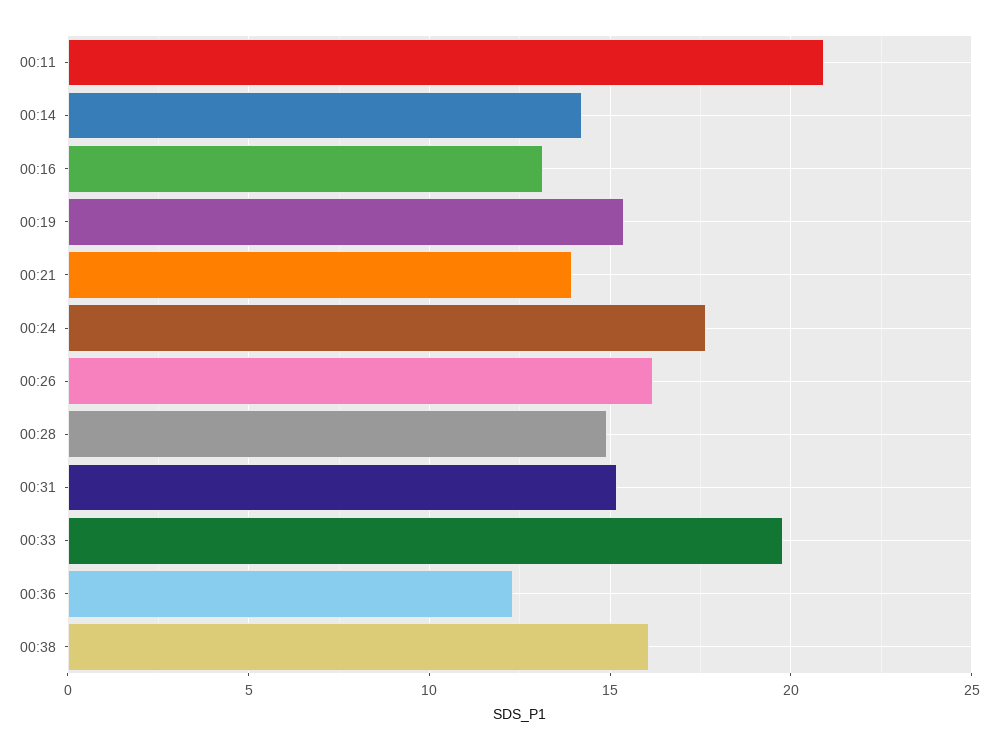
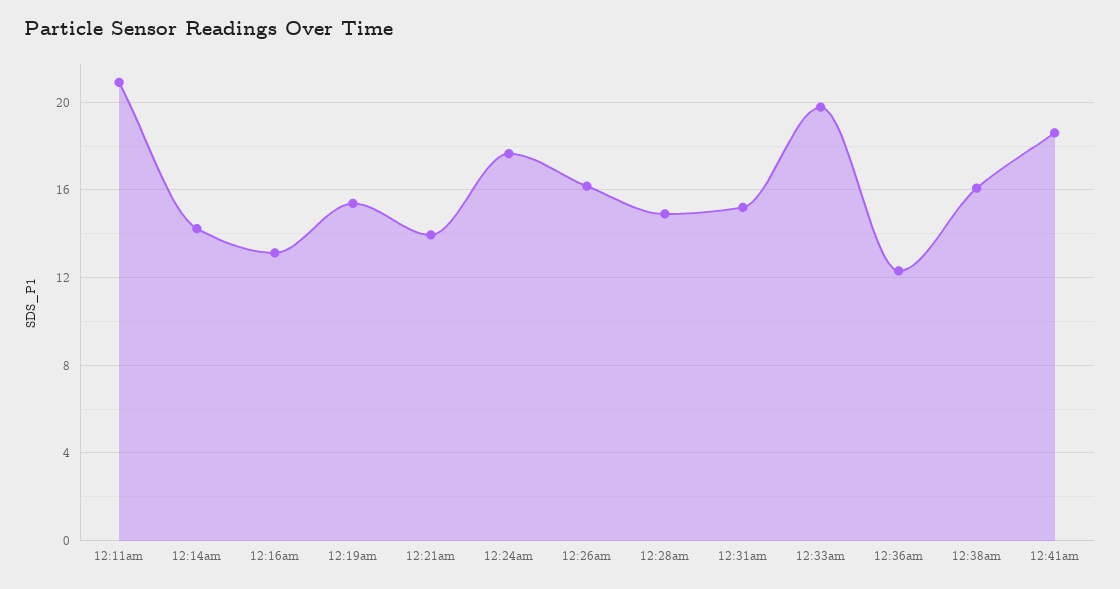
12:41am: none -> 18.5

